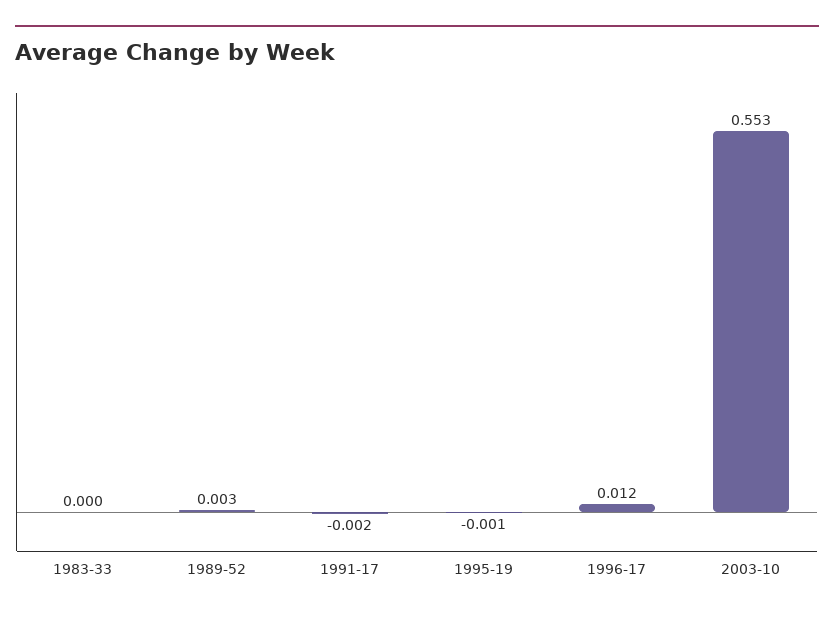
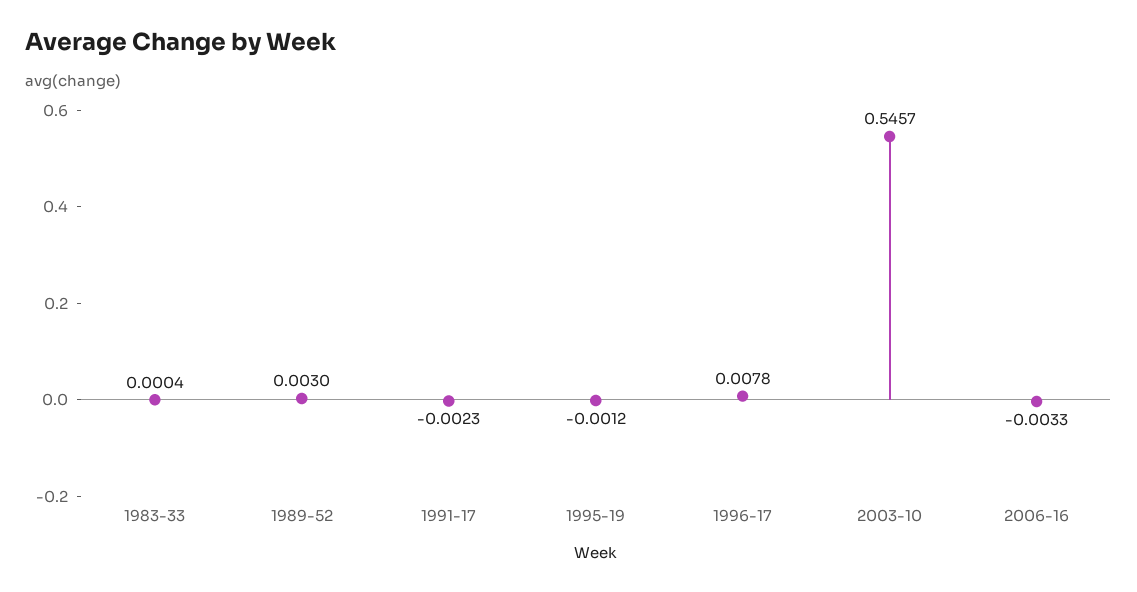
1996-17: 0.012 -> 0.0078
2003-10: 0.553 -> 0.5457
2006-16: none -> -0.0033

